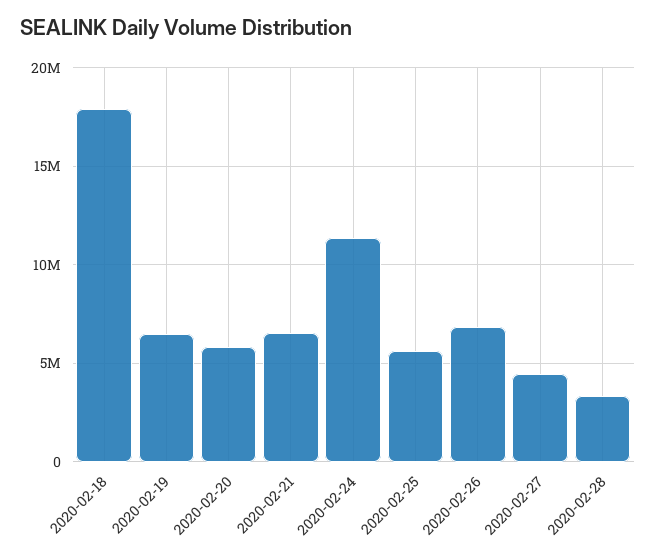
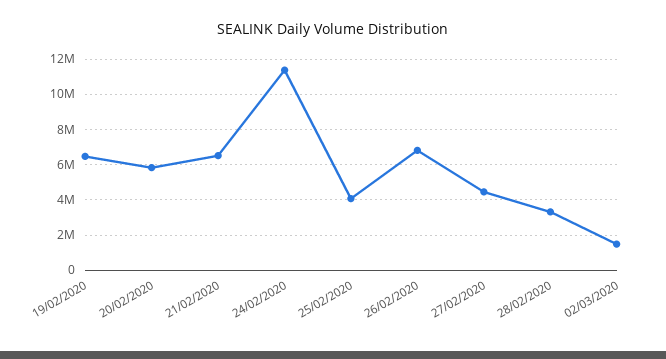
2020-02-18: 18000000 -> none
2020-02-25: 5500000 -> 4000000
02/03/2020: none -> 1500000

